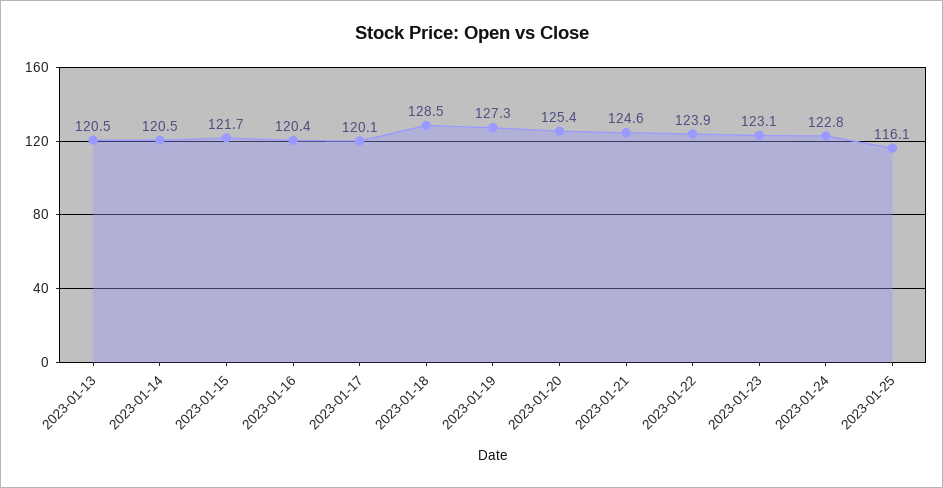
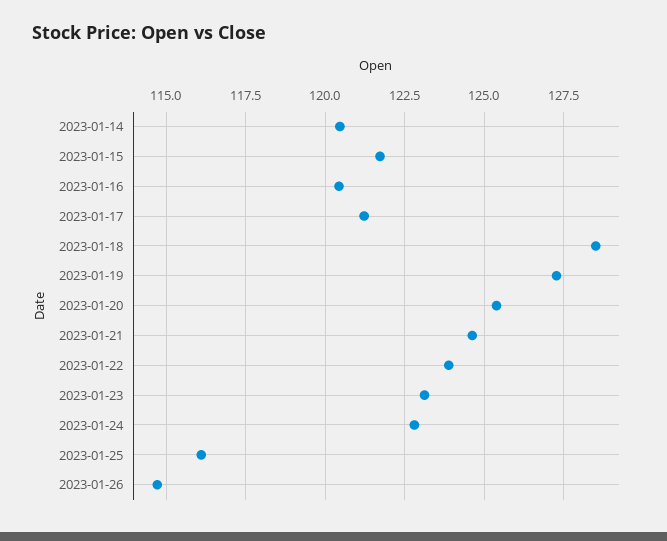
2023-01-13: 120.5 -> none
2023-01-17: 120.1 -> 121.25
2023-01-26: none -> 114.75

